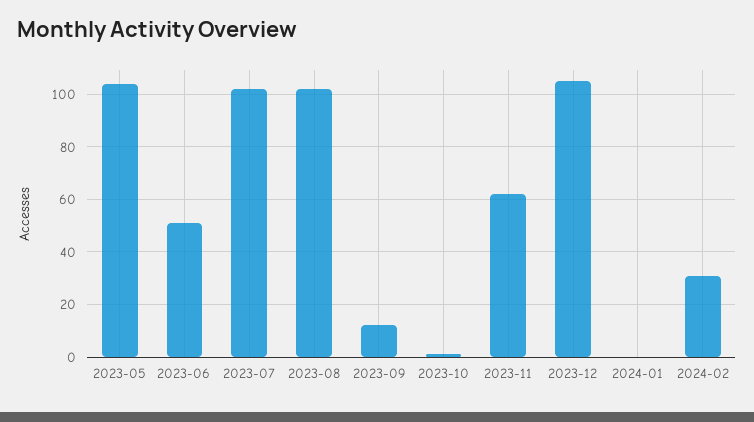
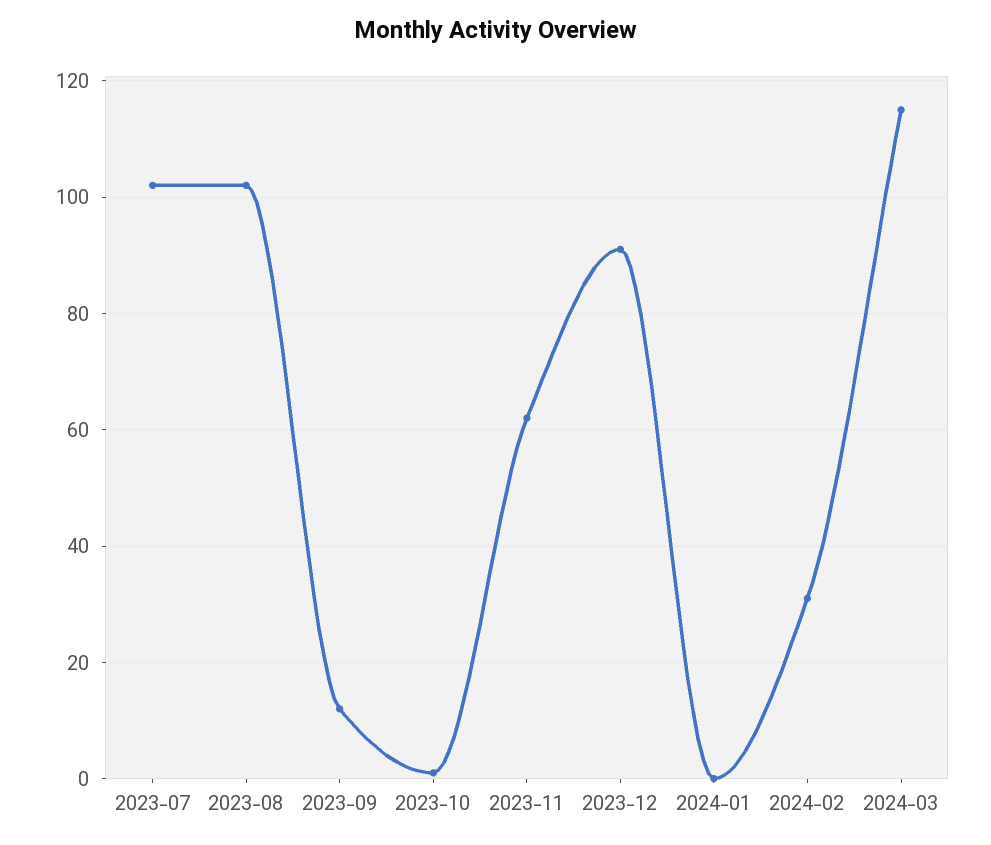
2023-05: 105 -> none
2023-06: 50 -> none
2023-12: 105 -> 90
2024-03: none -> 115

